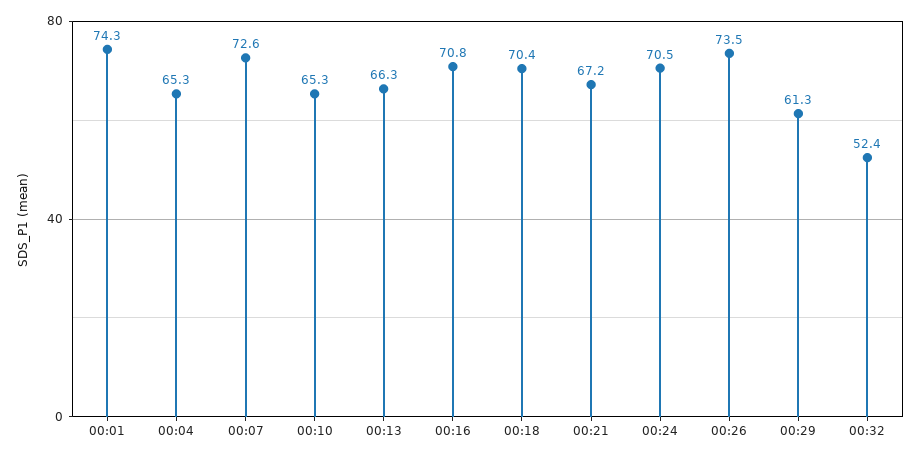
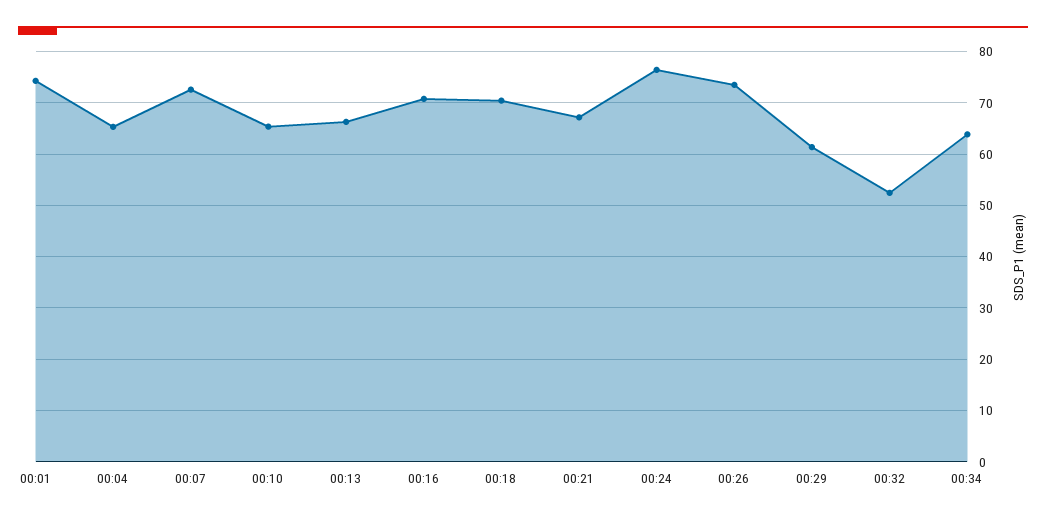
00:24: 70.5 -> 76
00:34: none -> 64

